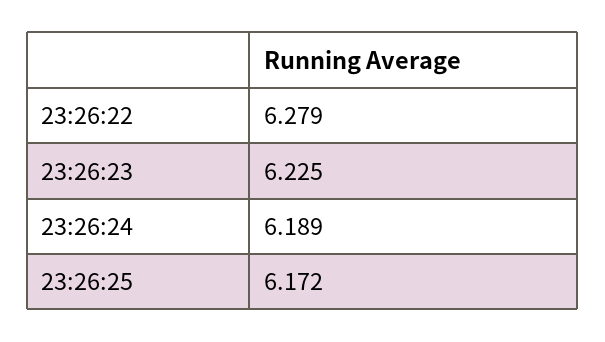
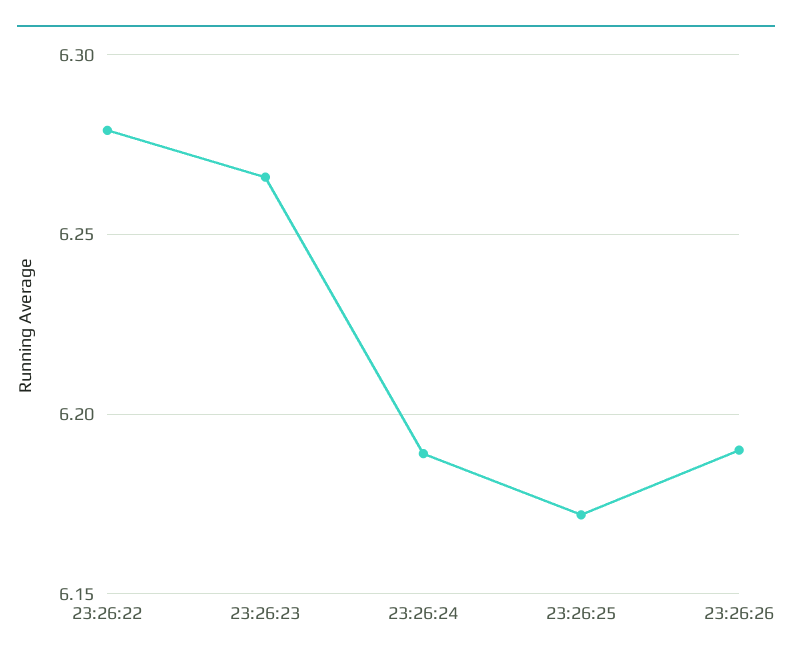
23:26:23: 6.225 -> 6.265
23:26:26: none -> 6.19

